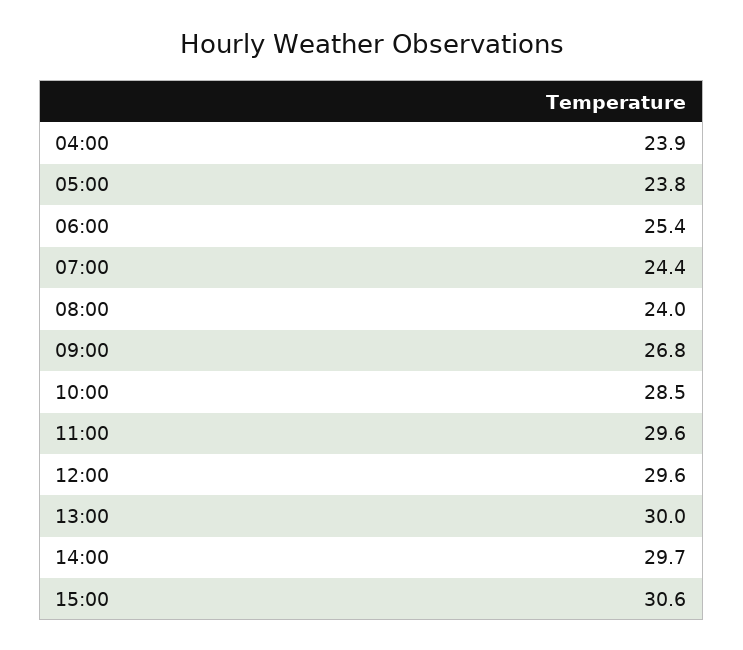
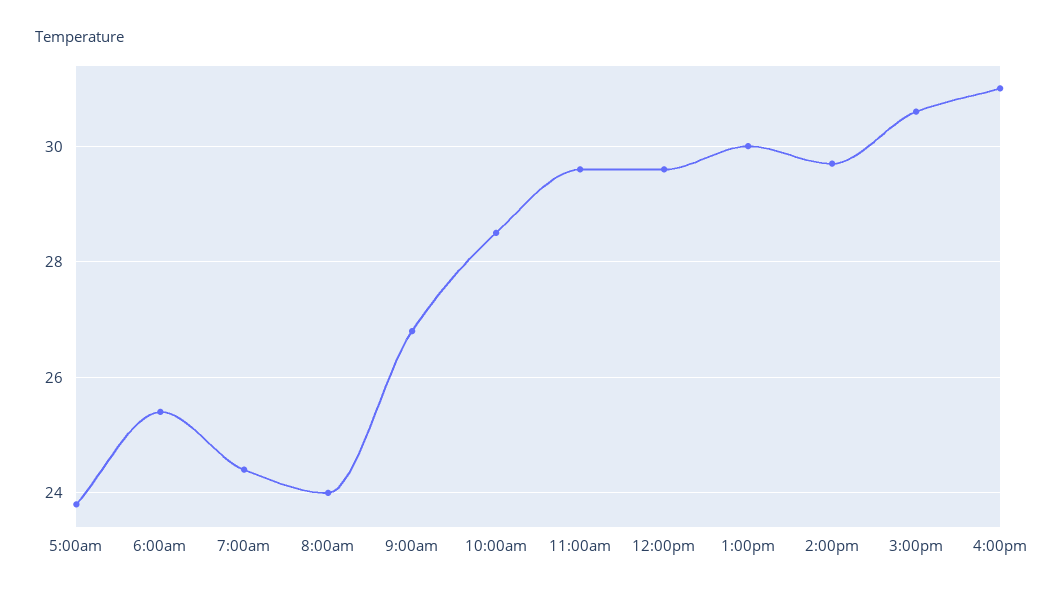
04:00: 23.9 -> none
4:00pm: none -> 31

